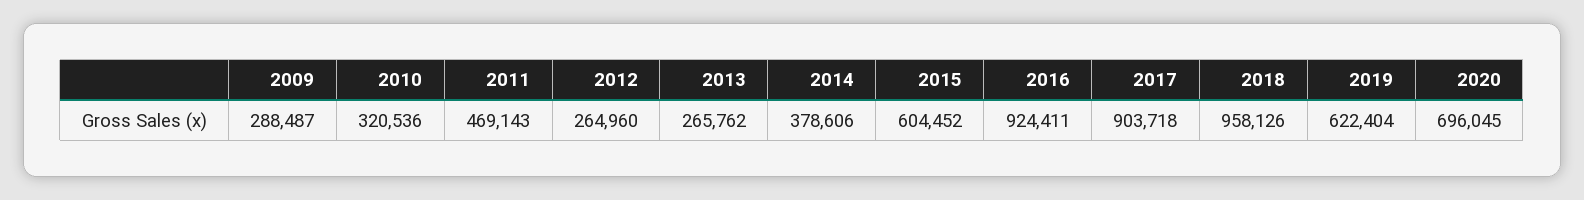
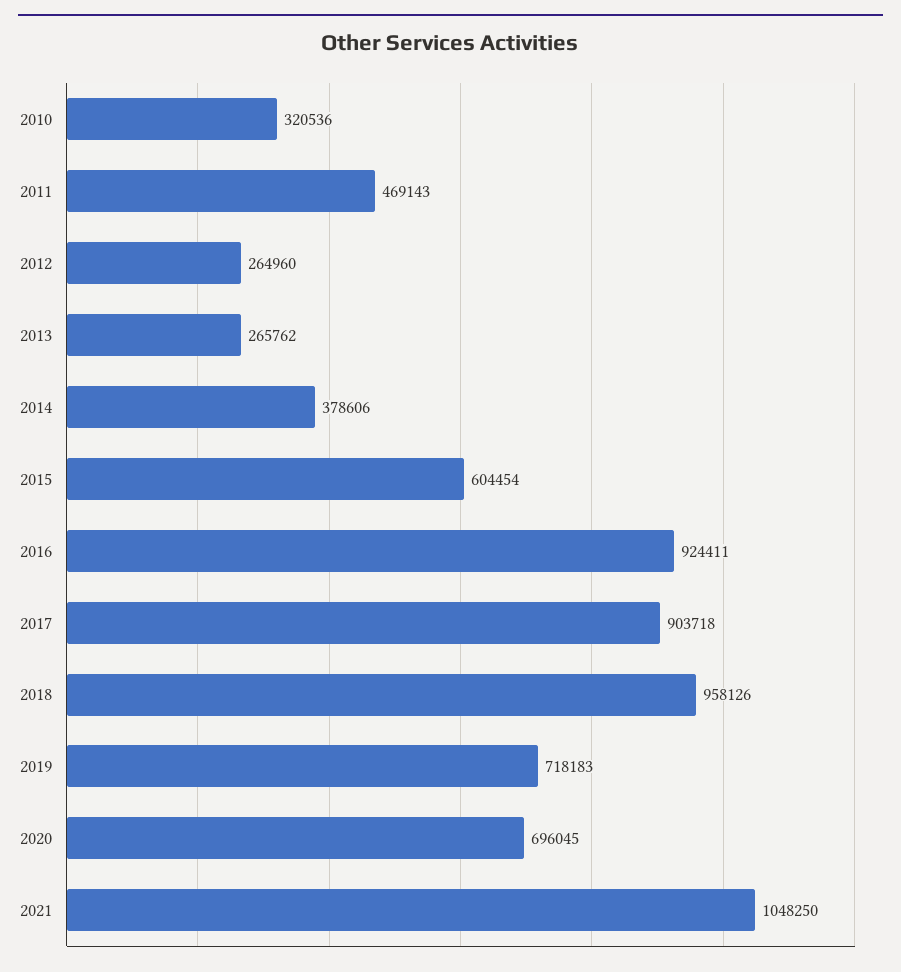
2009: 288487 -> none
2015: 604452 -> 604454
2019: 622404 -> 718183
2021: none -> 1048250

